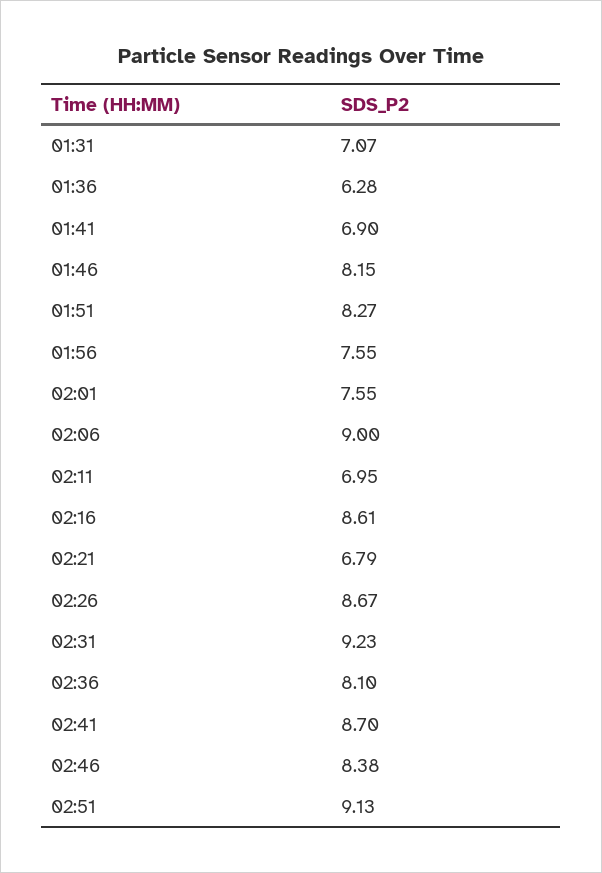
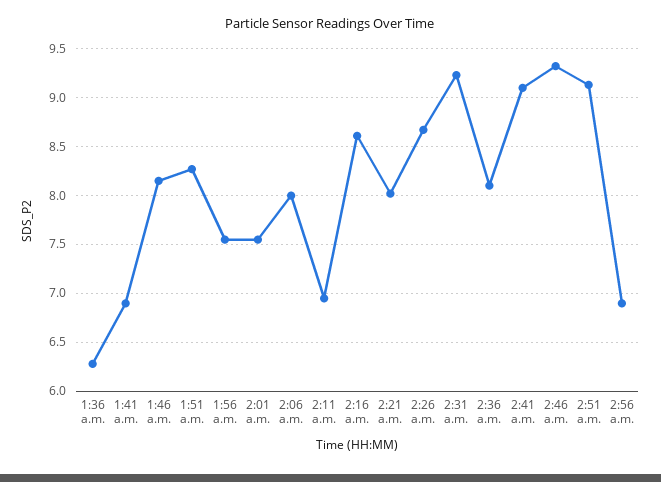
01:31: 7.07 -> none
02:06: 9 -> 8
02:21: 6.79 -> 8
02:41: 8.7 -> 9.1
02:46: 8.38 -> 9.3
2:56 a.m.: none -> 6.9

